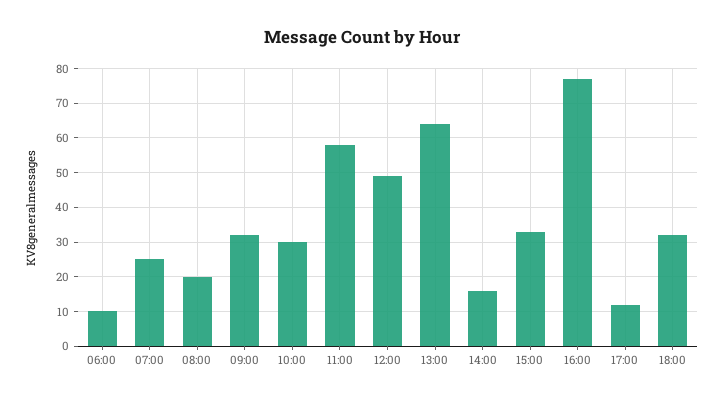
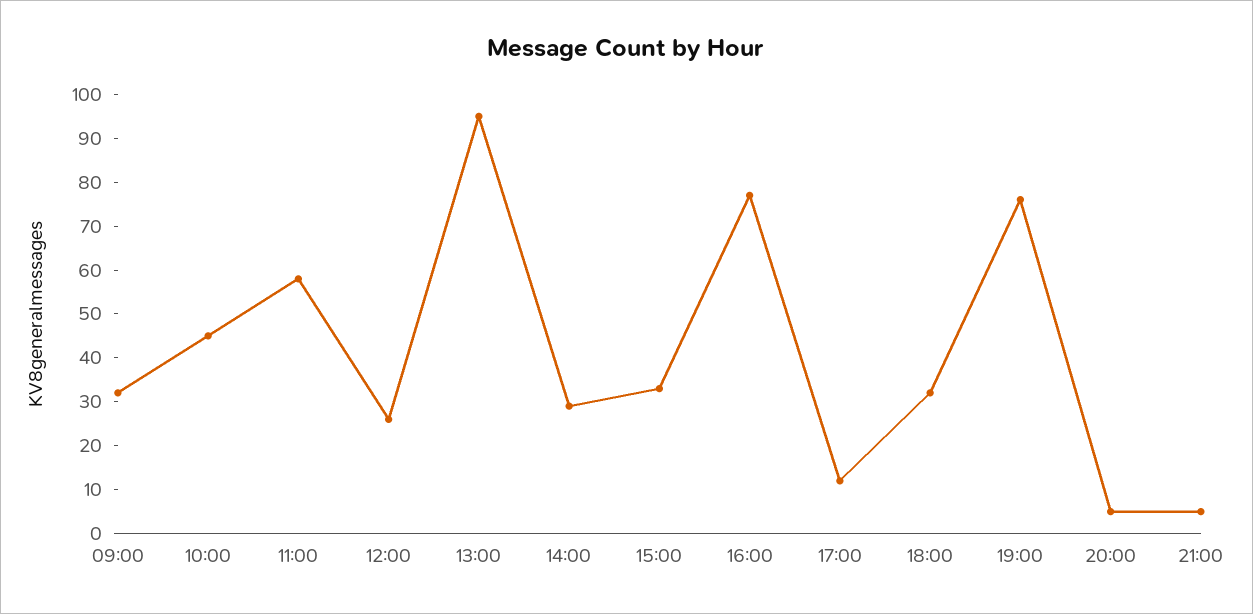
06:00: 10 -> none
07:00: 25 -> none
08:00: 20 -> none
10:00: 30 -> 45
12:00: 50 -> 25
13:00: 65 -> 95
14:00: 15 -> 30
19:00: none -> 75
20:00: none -> 5
21:00: none -> 5

